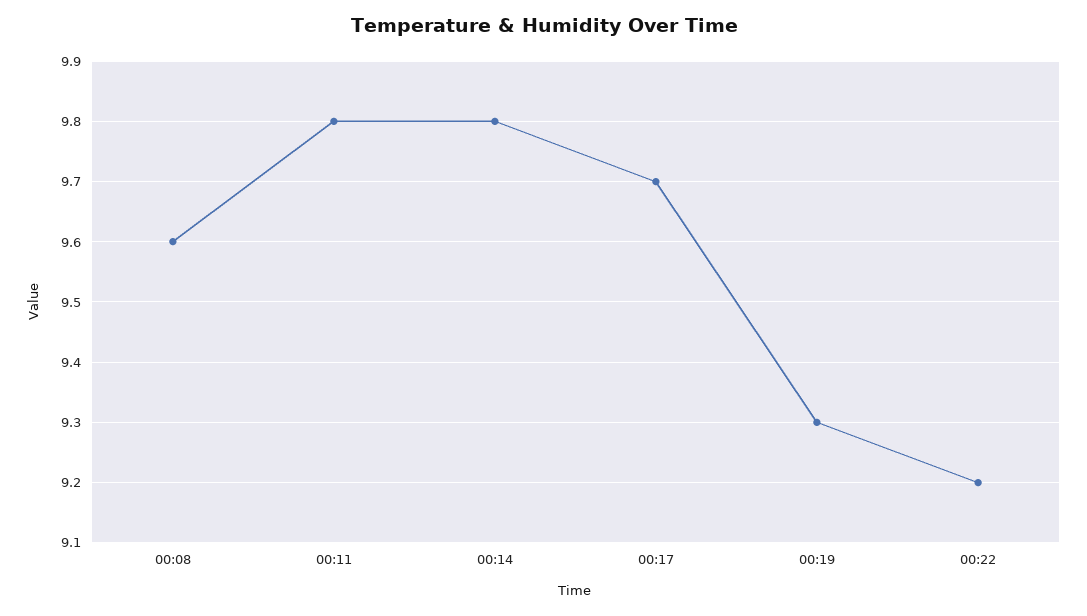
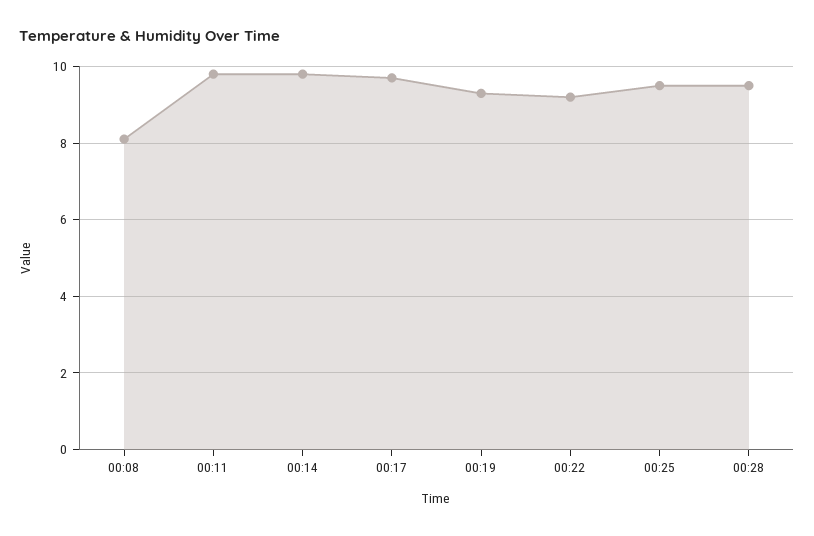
00:08: 9.6 -> 8
00:25: none -> 9.5
00:28: none -> 9.5

